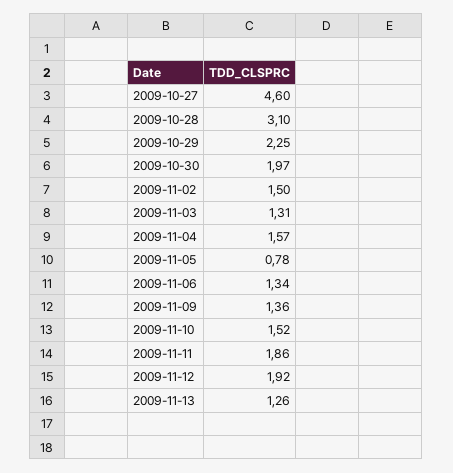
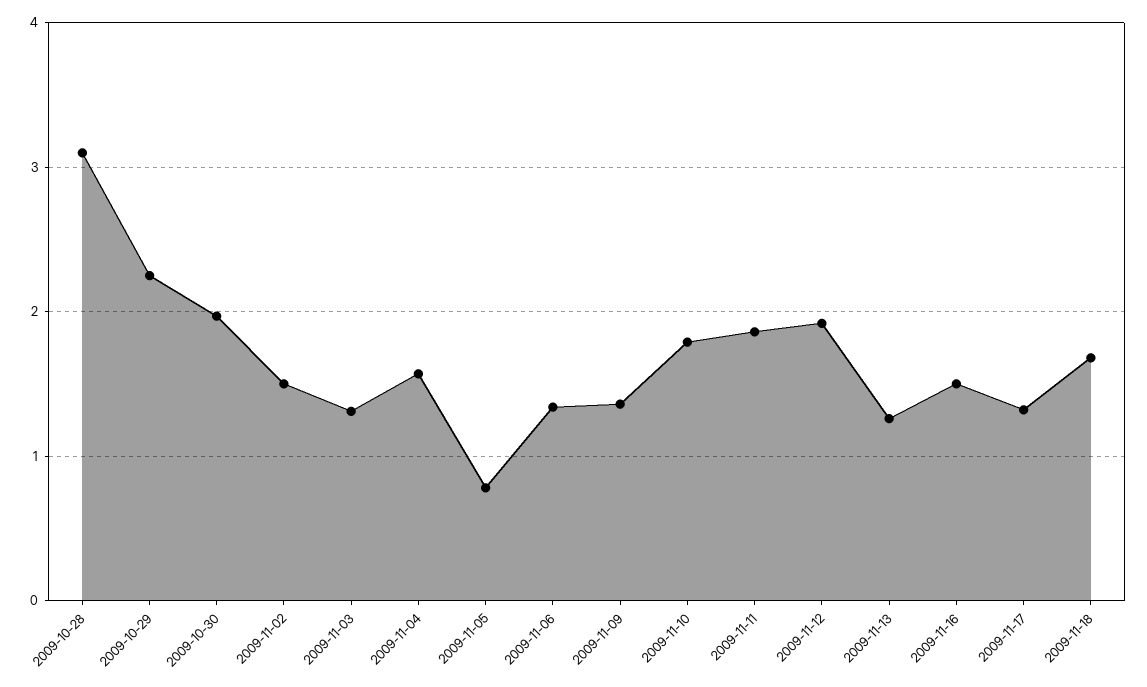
2009-10-27: 4.6 -> none
2009-11-10: 1.52 -> 1.8
2009-11-16: none -> 1.5
2009-11-17: none -> 1.3
2009-11-18: none -> 1.7

